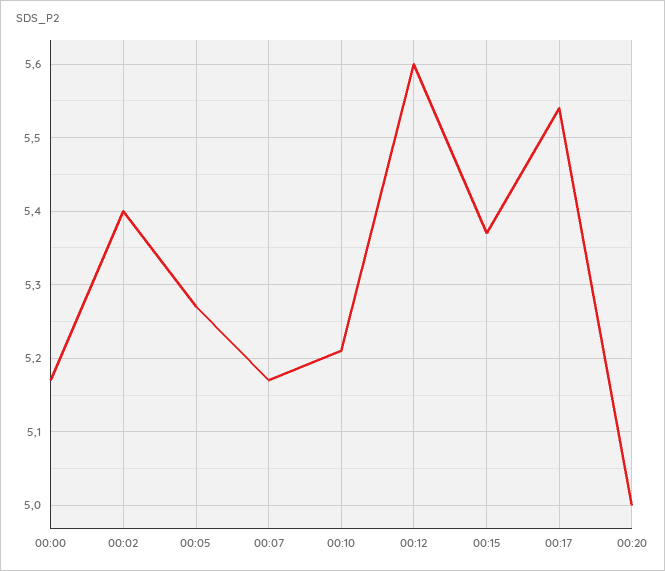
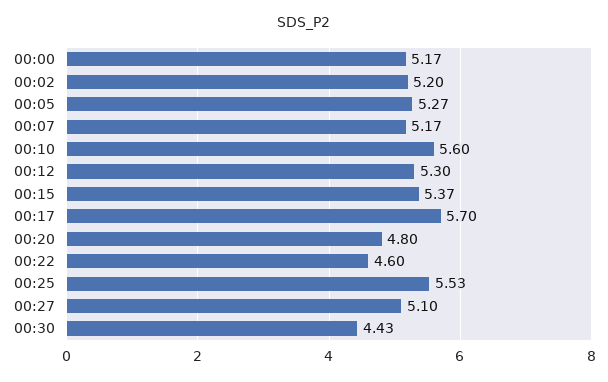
00:02: 5.4 -> 5.2
00:10: 5.21 -> 5.6
00:12: 5.6 -> 5.3
00:17: 5.54 -> 5.7
00:20: 5 -> 4.8
00:22: none -> 4.6
00:25: none -> 5.53
00:27: none -> 5.1
00:30: none -> 4.43

